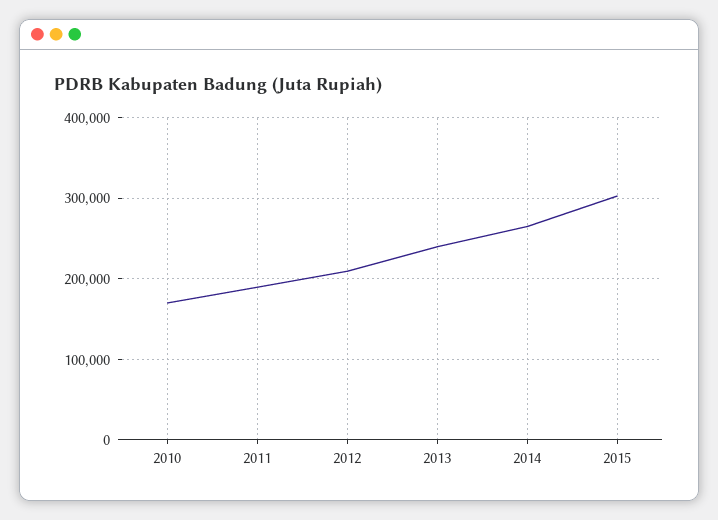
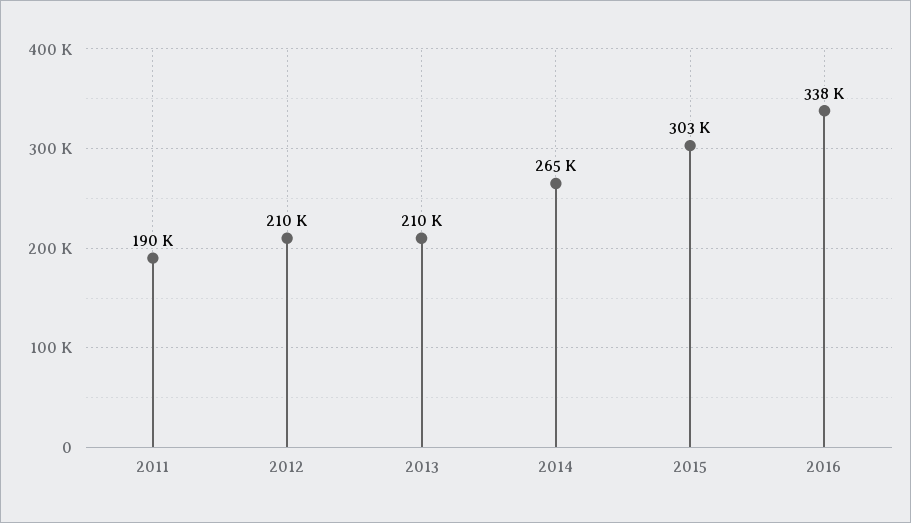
2010: 170000 -> none
2013: 240000 -> 210000
2016: none -> 338000

